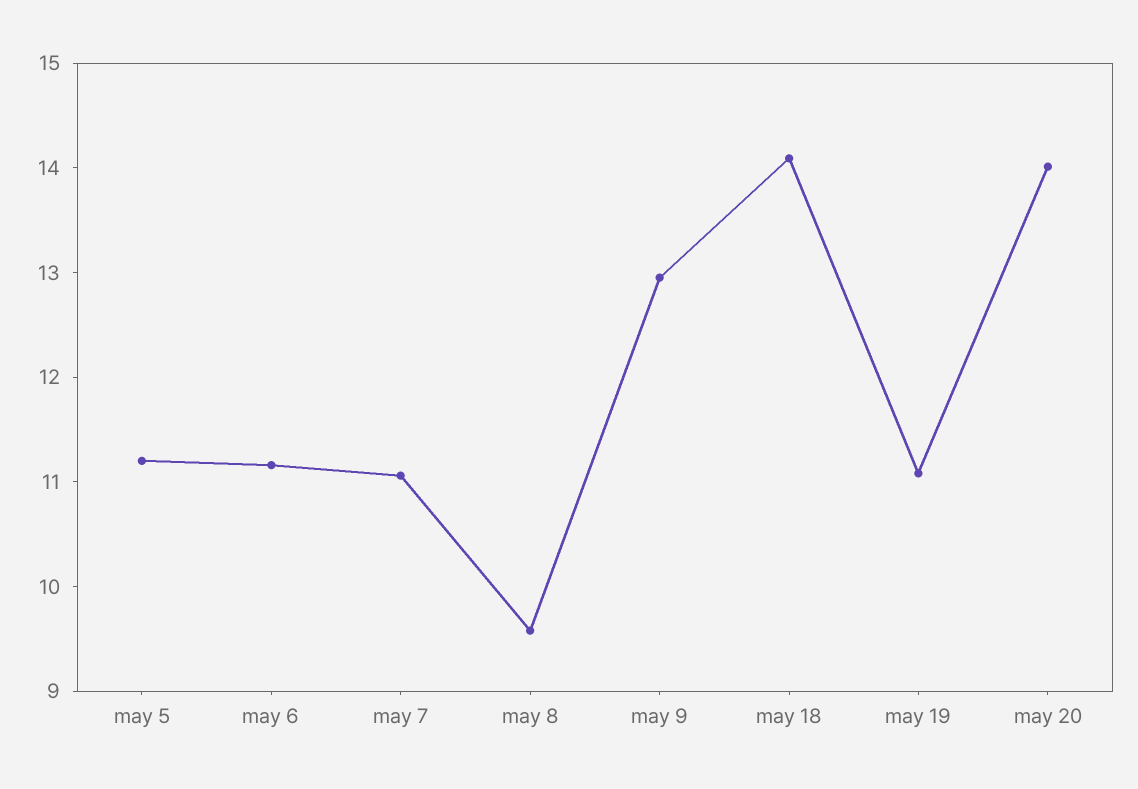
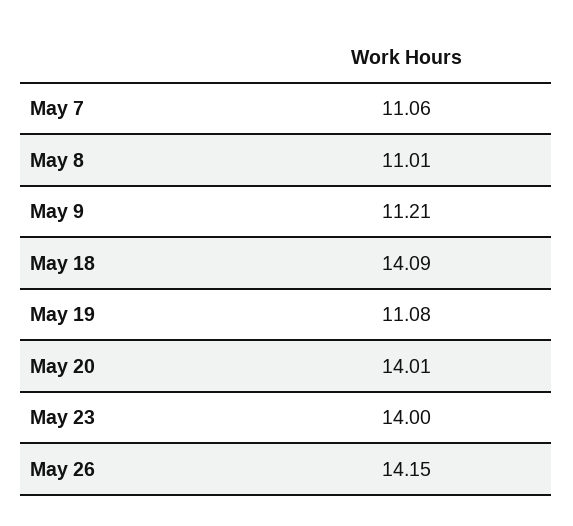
may 5: 11.2 -> none
may 6: 11.2 -> none
may 8: 9.6 -> 11.01
may 9: 13 -> 11.21
May 23: none -> 14
May 26: none -> 14.15

